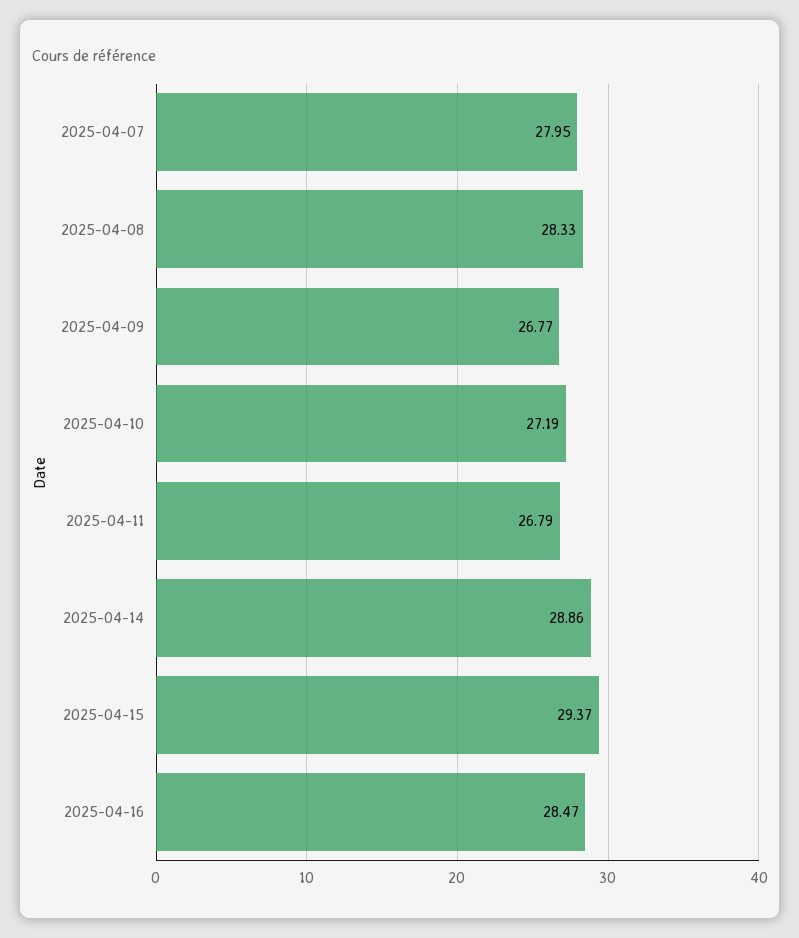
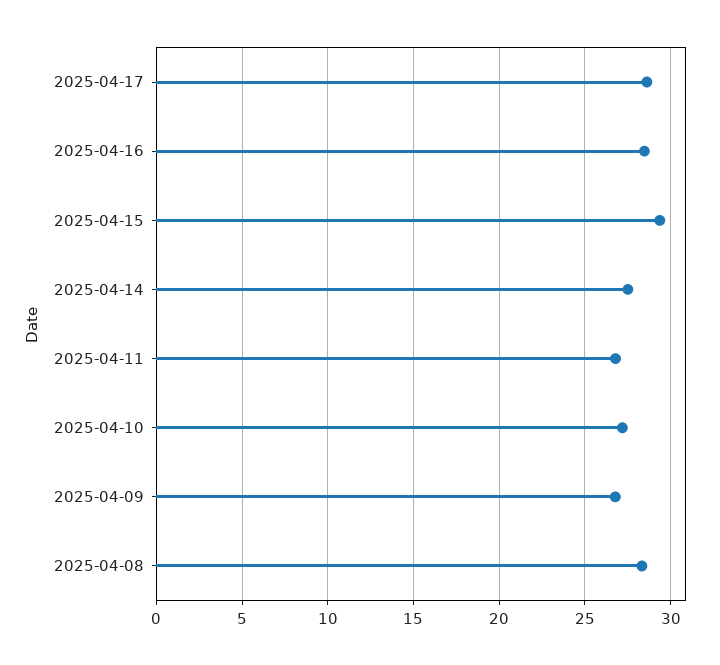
2025-04-07: 27.95 -> none
2025-04-14: 28.86 -> 27.5
2025-04-17: none -> 28.5

